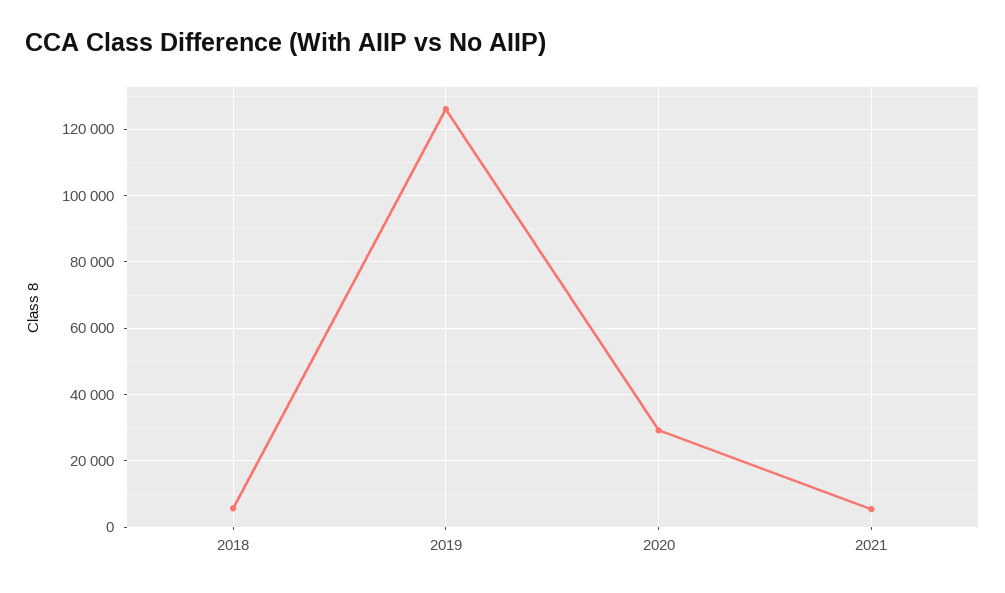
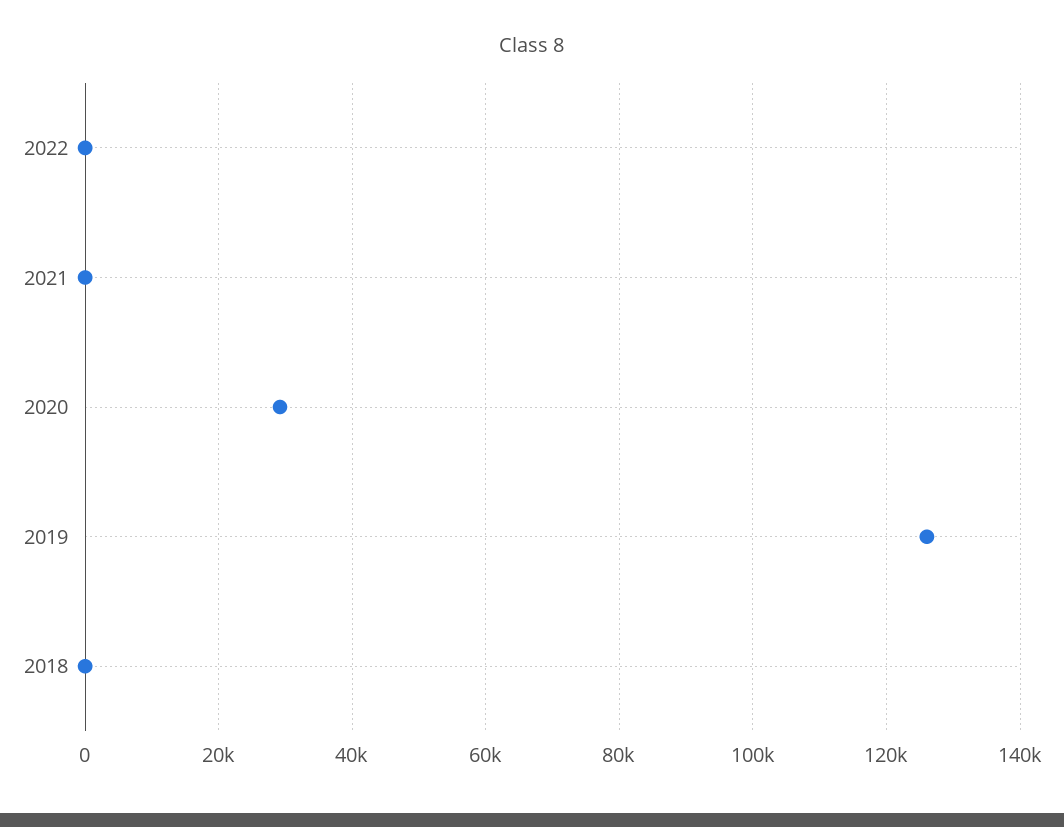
2018: 6000 -> 0
2021: 6000 -> 0
2022: none -> 0

